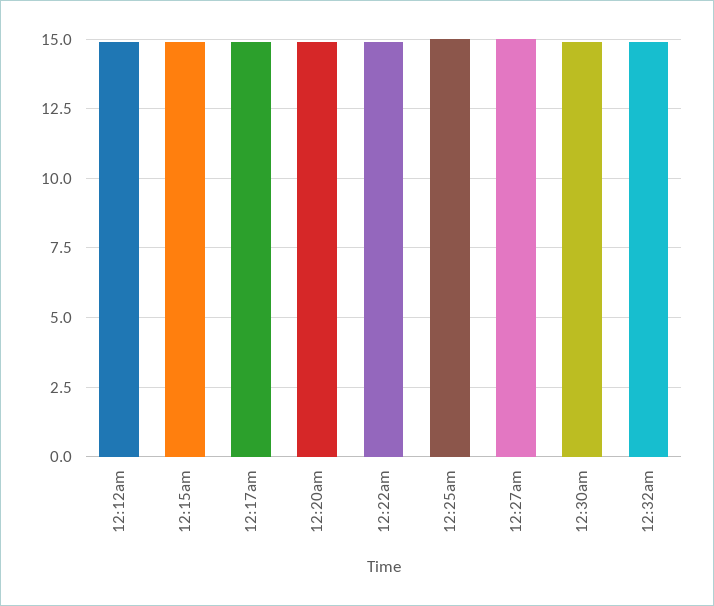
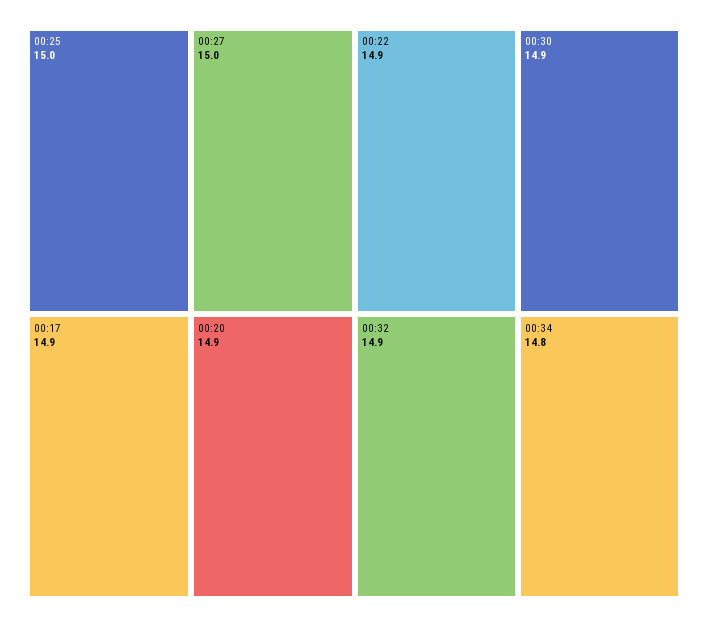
12:12am: 15 -> none
12:15am: 15 -> none
00:34: none -> 14.8

